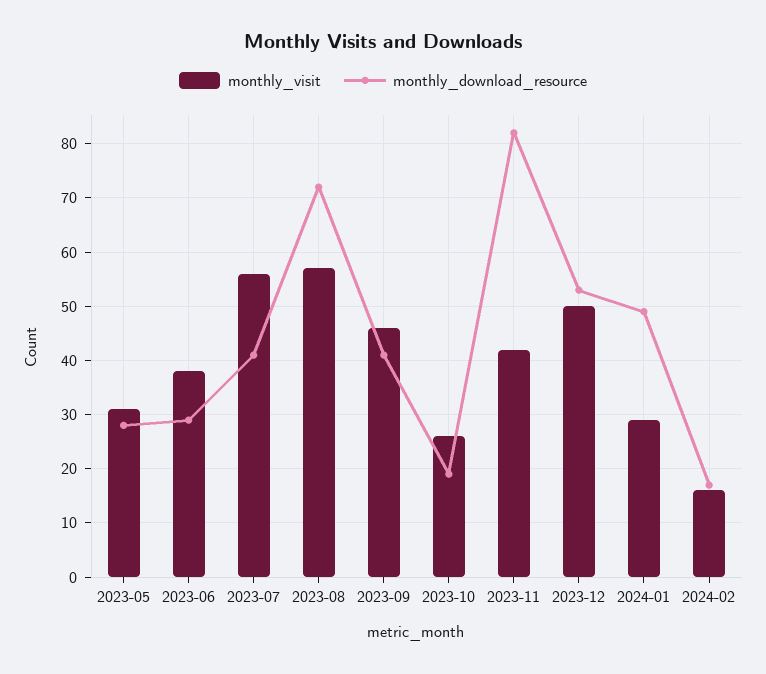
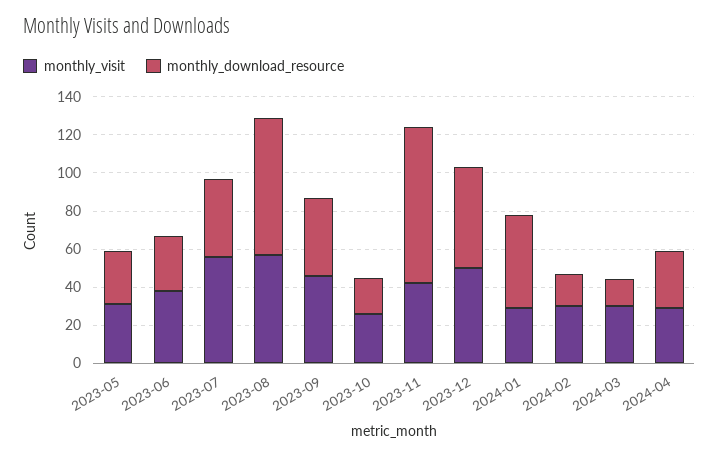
monthly_visit, 2024-02: 15 -> 30
monthly_visit, 2024-03: none -> 30
monthly_download_resource, 2024-03: none -> 15
monthly_visit, 2024-04: none -> 30
monthly_download_resource, 2024-04: none -> 30

